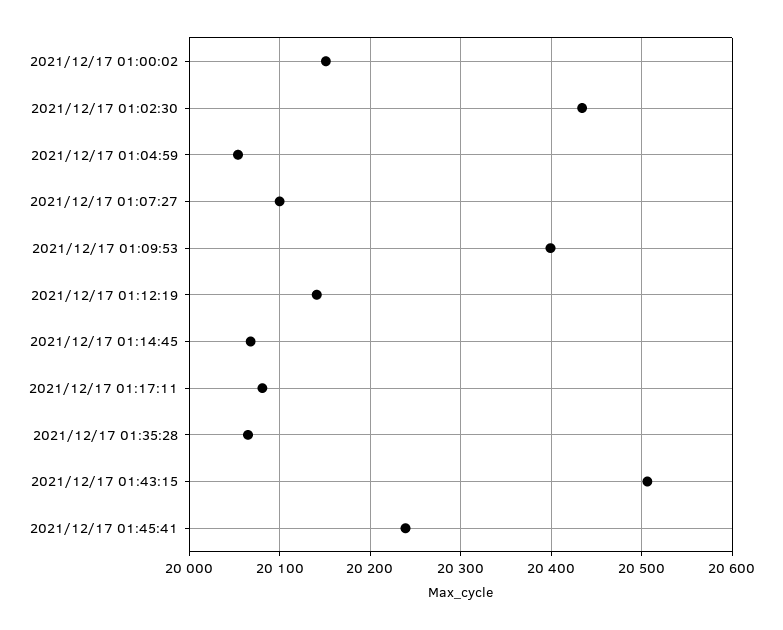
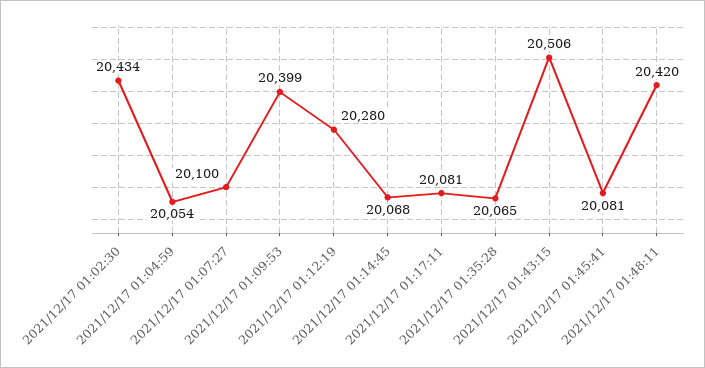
2021/12/17 01:00:02: 20150 -> none
2021/12/17 01:12:19: 20140 -> 20280
2021/12/17 01:45:41: 20240 -> 20081
2021/12/17 01:48:11: none -> 20420

